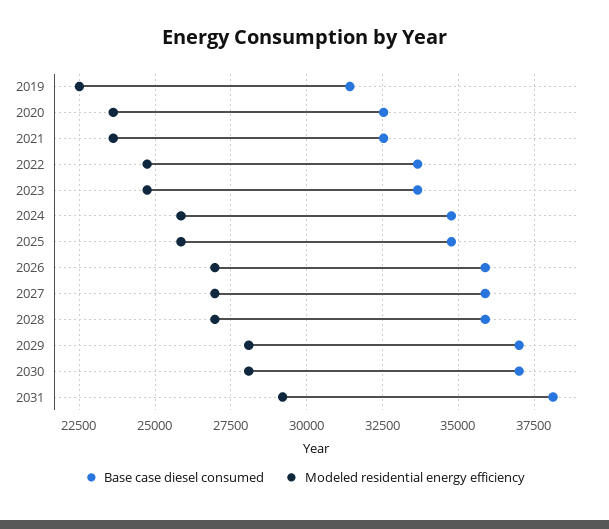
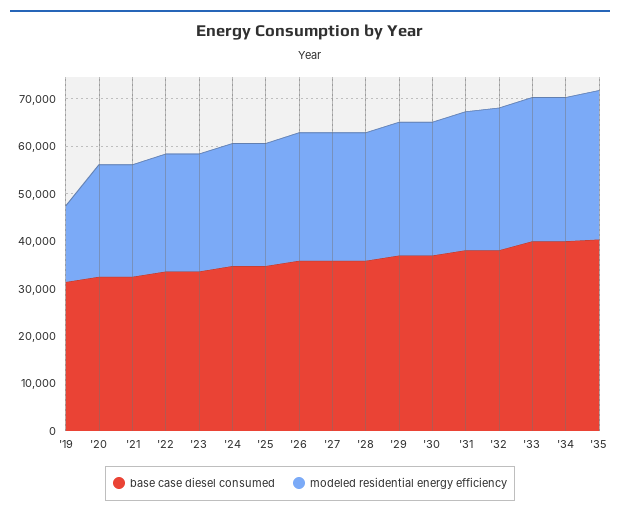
Modeled residential energy efficiency, 2019: 22500 -> 16000
Base case diesel consumed, '32: none -> 38000
Modeled residential energy efficiency, '32: none -> 30000
Base case diesel consumed, '33: none -> 40000
Modeled residential energy efficiency, '33: none -> 30000
Base case diesel consumed, '34: none -> 40000
Modeled residential energy efficiency, '34: none -> 30000
Base case diesel consumed, '35: none -> 40000
Modeled residential energy efficiency, '35: none -> 32000

